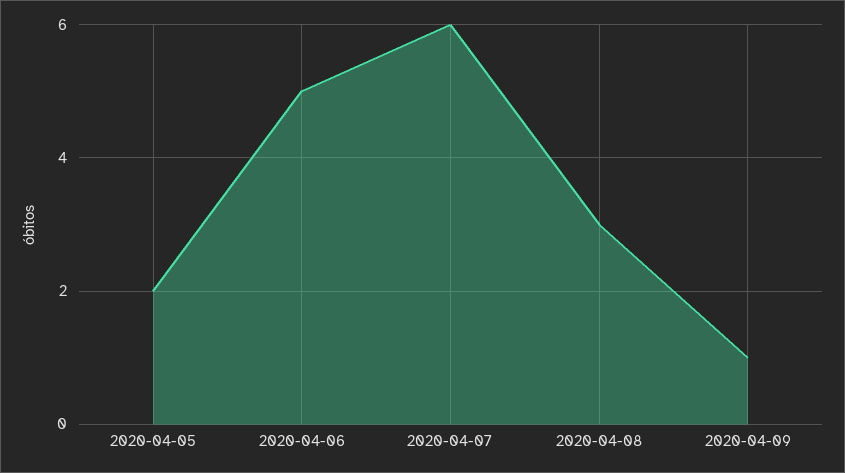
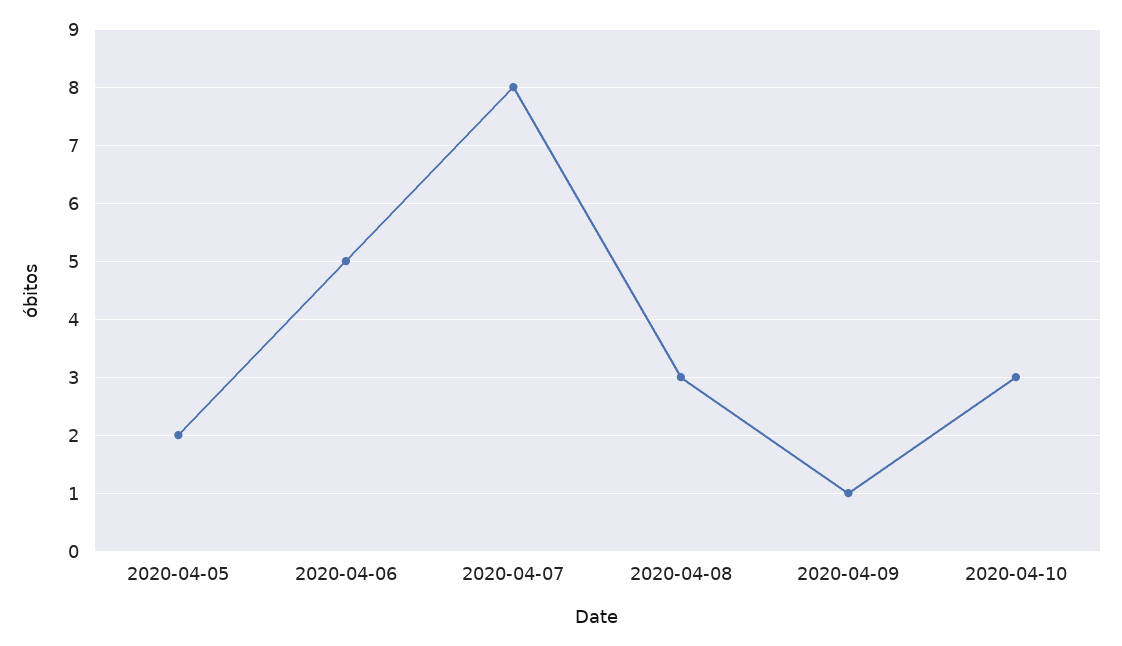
2020-04-07: 6 -> 8
2020-04-10: none -> 3

